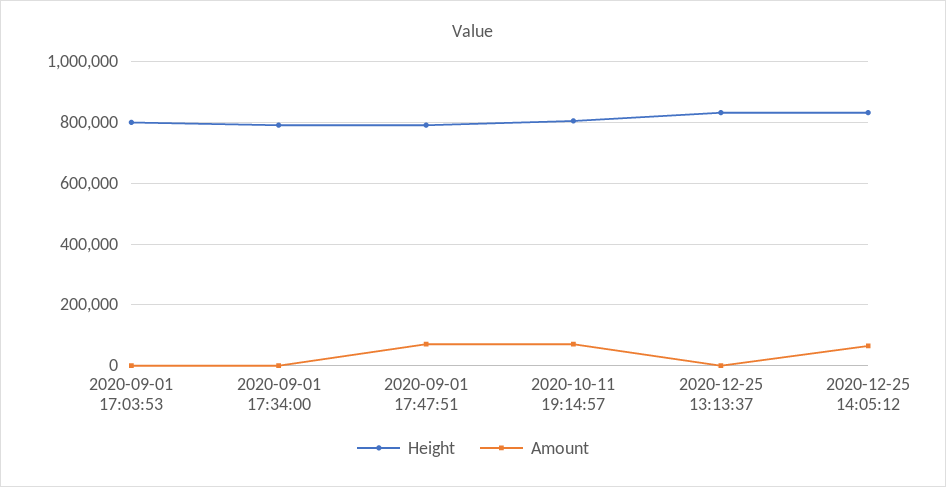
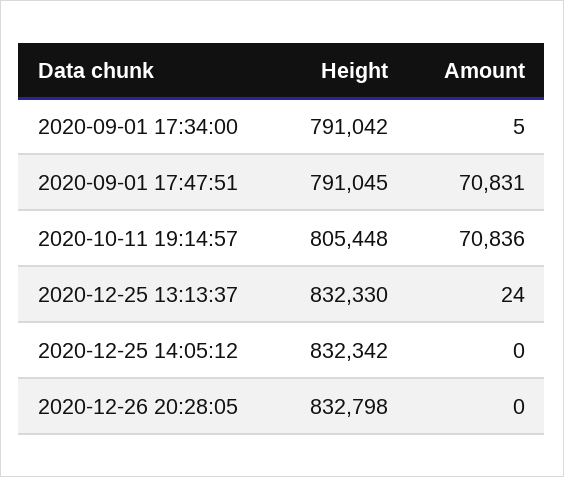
Height, 2020-09-01 17:03:53: 800000 -> none
Amount, 2020-09-01 17:03:53: 0 -> none
Amount, 2020-12-25 14:05:12: 60000 -> 0
Height, 2020-12-26 20:28:05: none -> 832798
Amount, 2020-12-26 20:28:05: none -> 0

